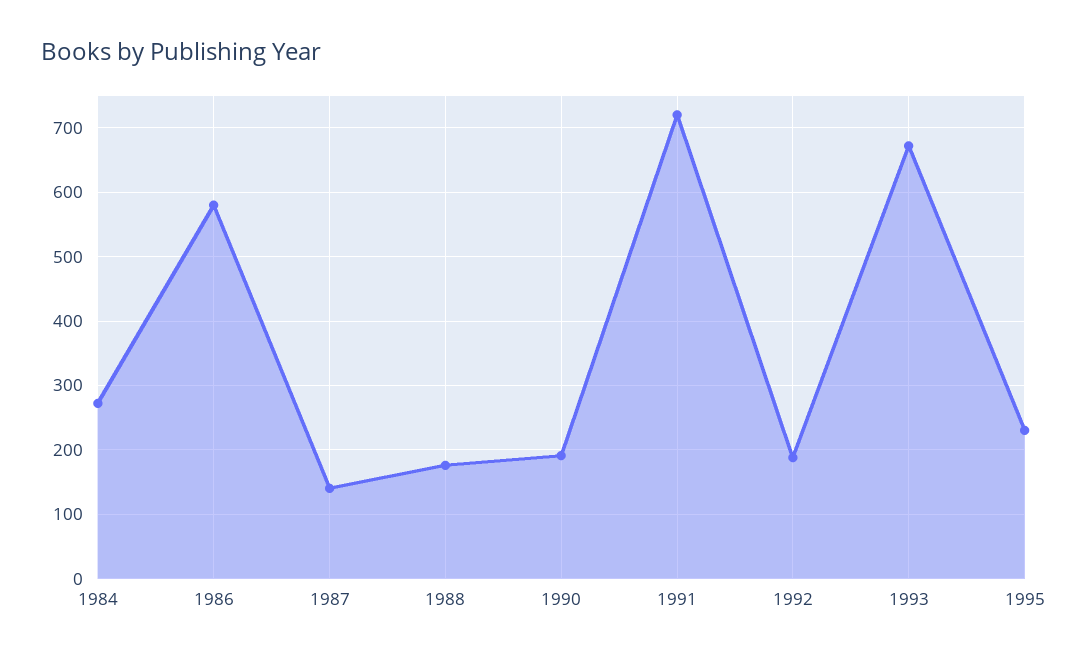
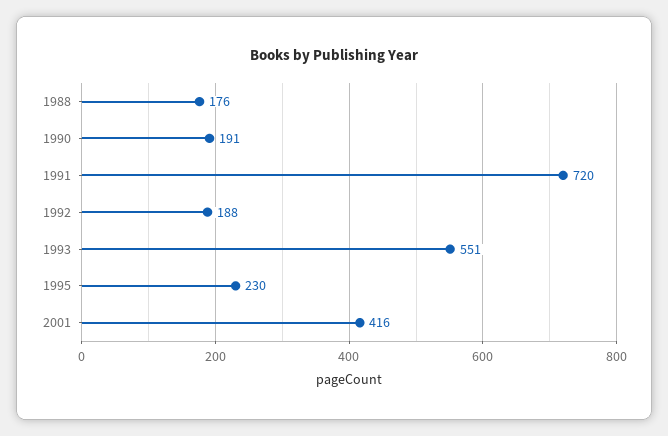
1984: 270 -> none
1986: 580 -> none
1987: 140 -> none
1993: 670 -> 551
2001: none -> 416

